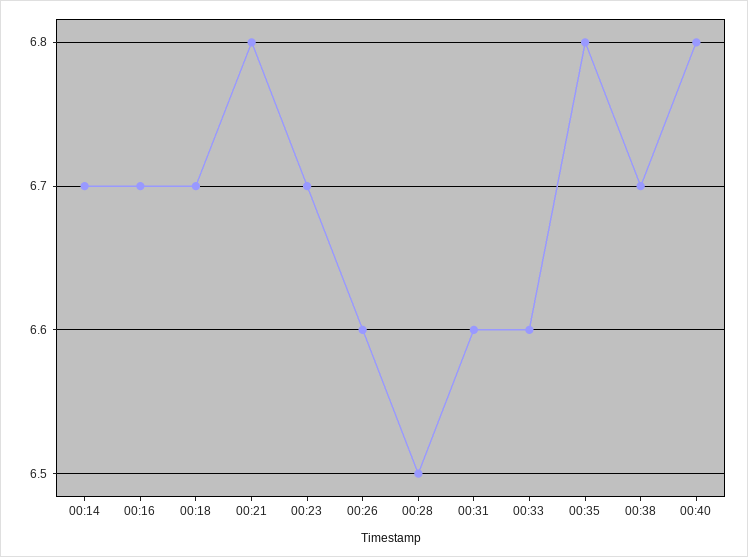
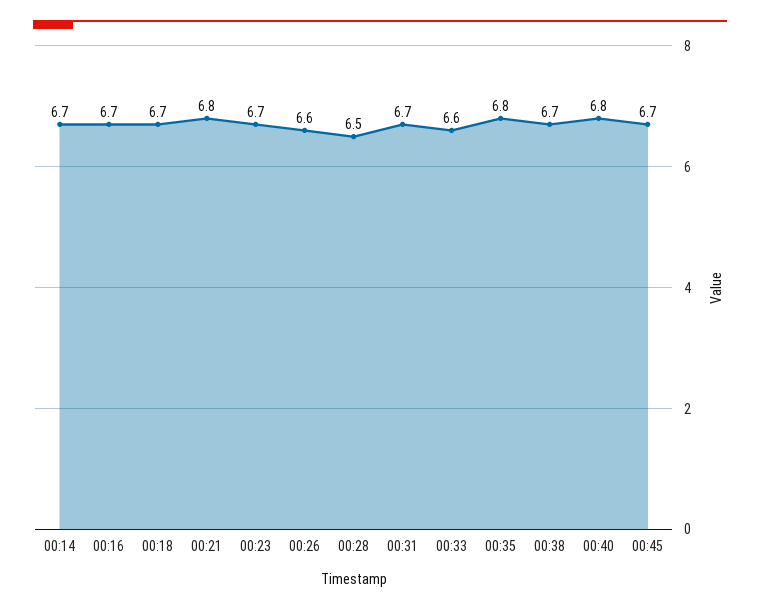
00:31: 6.6 -> 6.7
00:45: none -> 6.7

